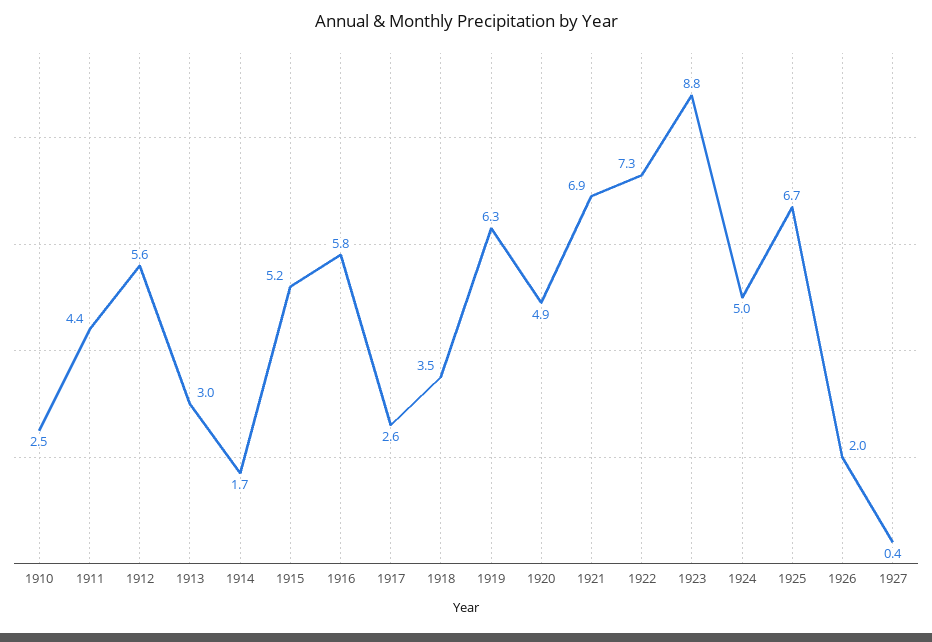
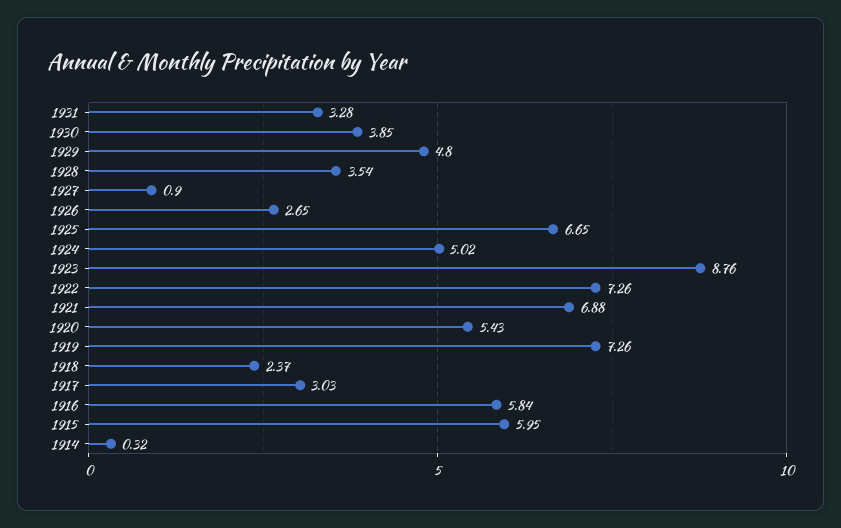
1910: 2.5 -> none
1911: 4.4 -> none
1912: 5.6 -> none
1913: 3 -> none
1914: 1.7 -> 0.32
1915: 5.2 -> 5.95
1917: 2.6 -> 3.03
1918: 3.5 -> 2.37
1919: 6.3 -> 7.26
1920: 4.9 -> 5.43
1926: 2 -> 2.65
1927: 0.4 -> 0.9
1931: none -> 3.28
1930: none -> 3.85
1929: none -> 4.8
1928: none -> 3.54

